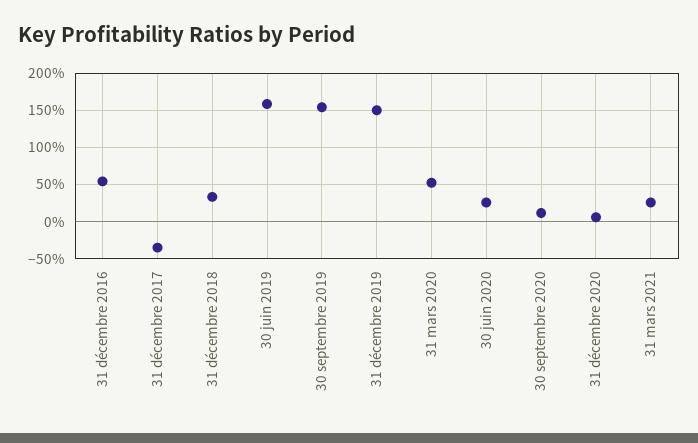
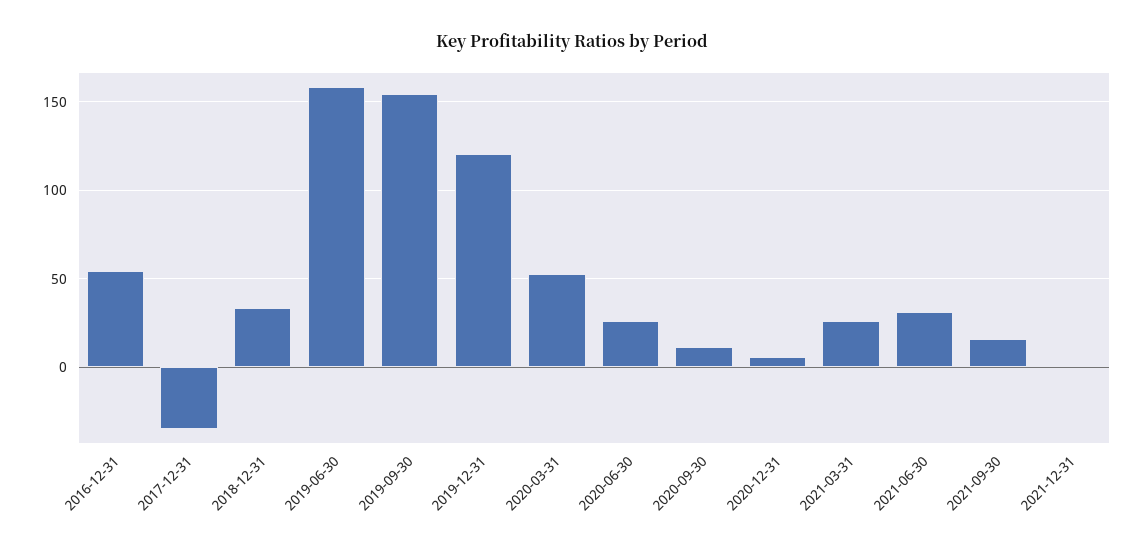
31 décembre 2019: 150 -> 120
2021-06-30: none -> 30
2021-09-30: none -> 15
2021-12-31: none -> 0

